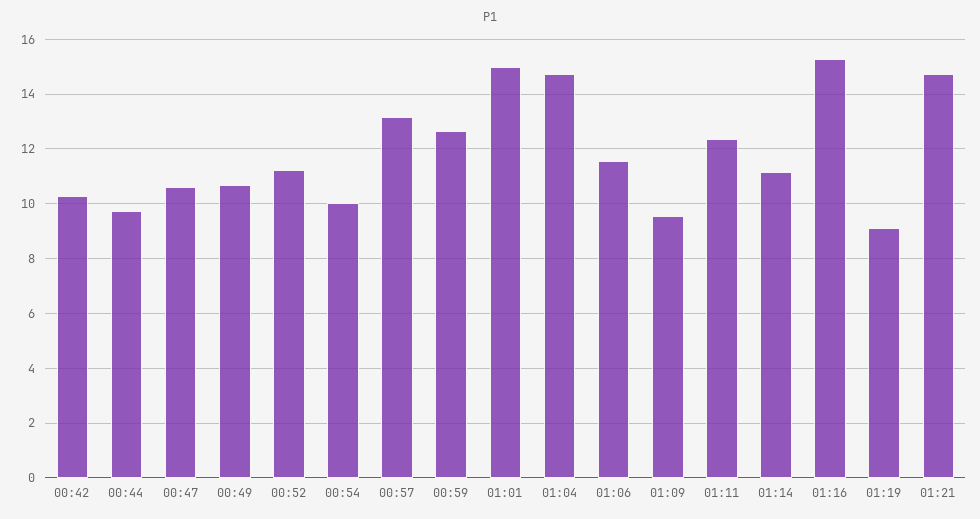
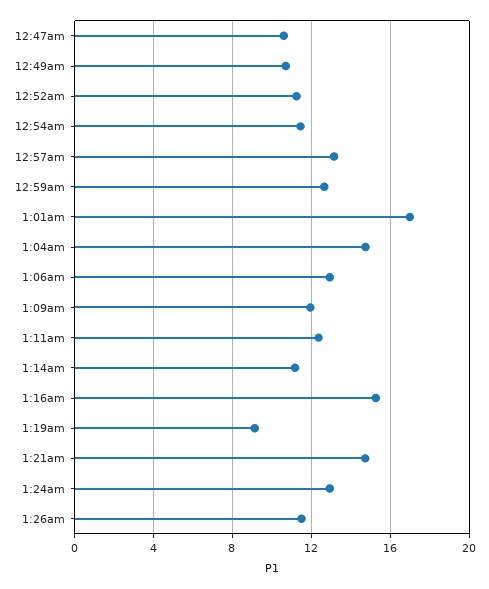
00:42: 10.25 -> none
00:44: 9.75 -> none
00:54: 10 -> 11.5
01:01: 15 -> 17
01:06: 11.5 -> 13
01:09: 9.5 -> 12
1:24am: none -> 13
1:26am: none -> 11.5

